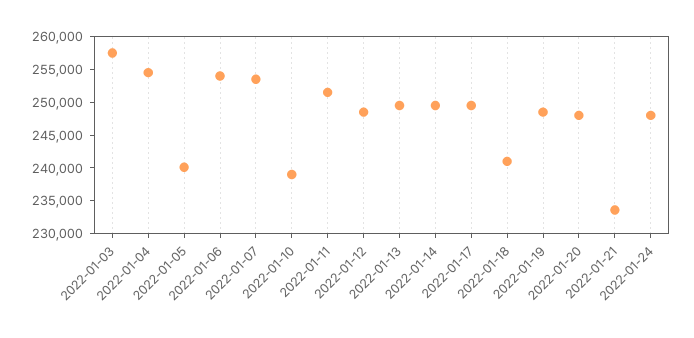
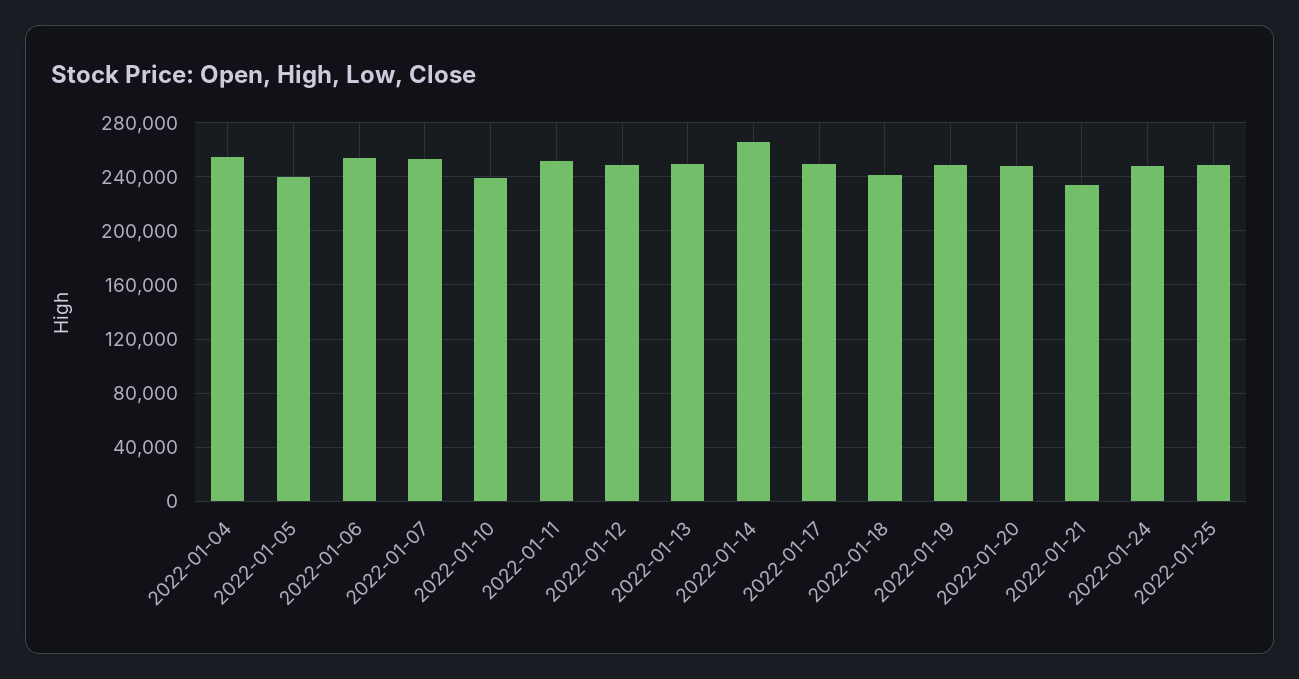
2022-01-03: 257500 -> none
2022-01-14: 250000 -> 265000
2022-01-25: none -> 250000

